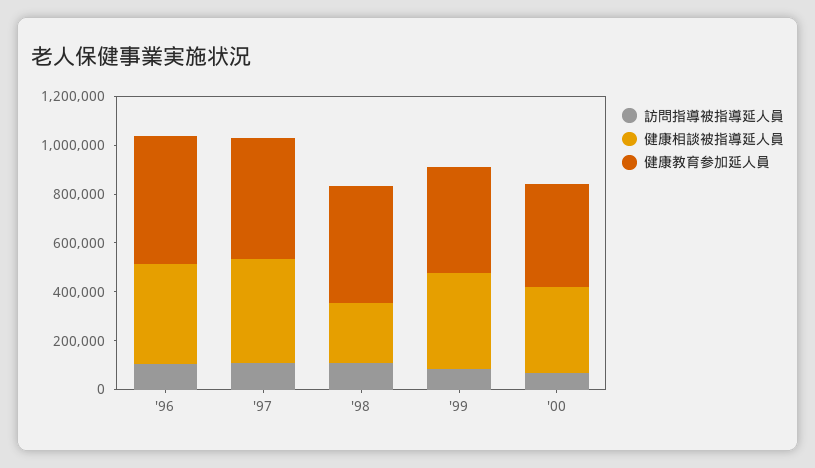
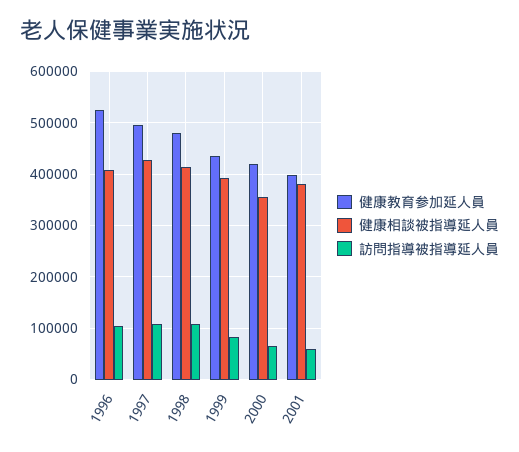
健康相談被指導延人員, '98: 250000 -> 420000
健康教育参加延人員, 2001: none -> 400000
健康相談被指導延人員, 2001: none -> 380000
訪問指導被指導延人員, 2001: none -> 60000

